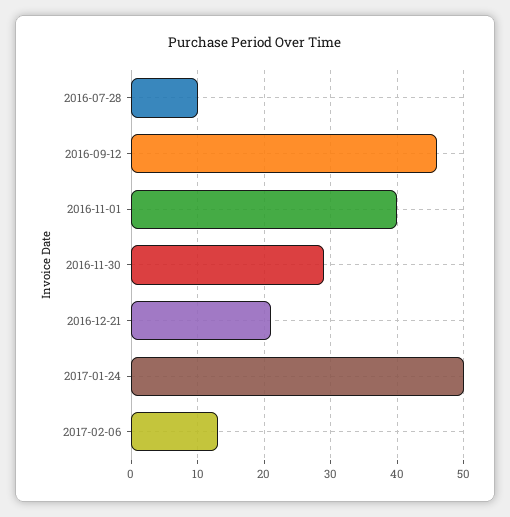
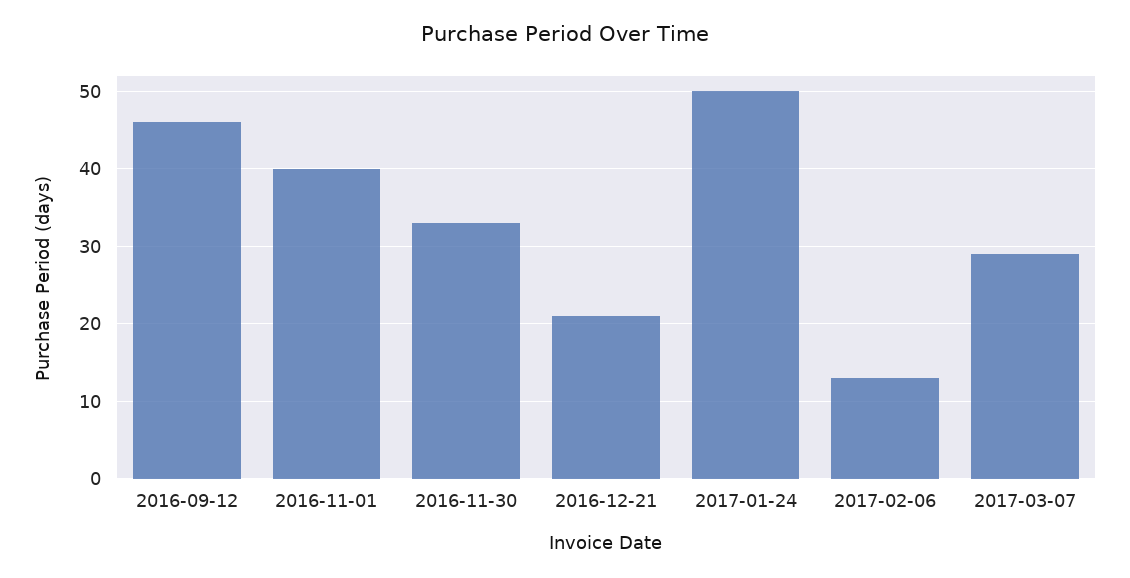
2016-07-28: 10 -> none
2016-11-30: 29 -> 33
2017-03-07: none -> 29

